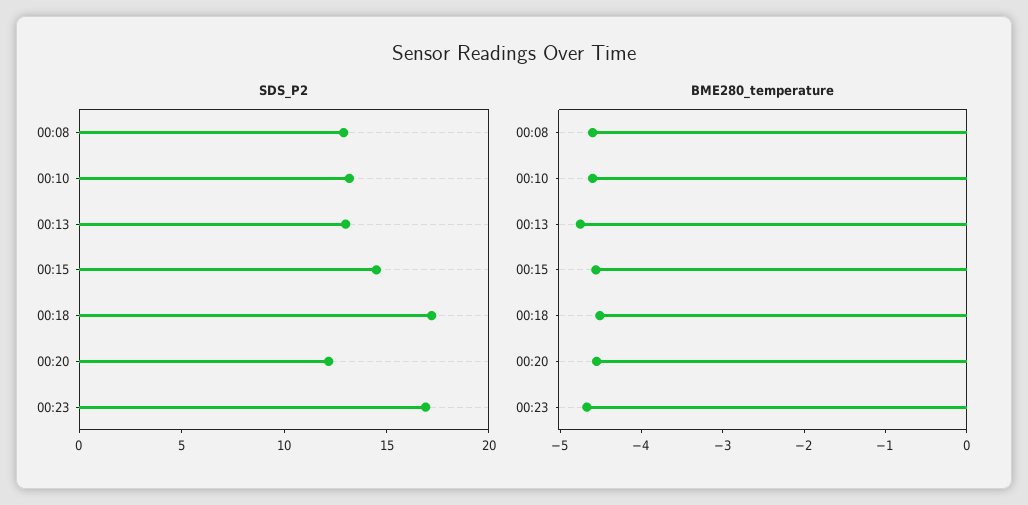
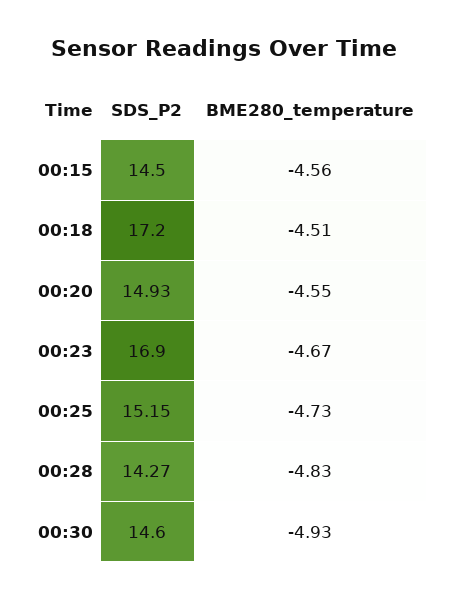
SDS_P2, 00:08: 13 -> none
SDS_P2, 00:10: 13 -> none
SDS_P2, 00:13: 13 -> none
SDS_P2, 00:20: 12 -> 14.93
BME280_temperature, 00:08: -4.6 -> none
BME280_temperature, 00:10: -4.6 -> none
BME280_temperature, 00:13: -4.8 -> none
SDS_P2, 00:25: none -> 15.15
BME280_temperature, 00:25: none -> -4.73
SDS_P2, 00:28: none -> 14.27
BME280_temperature, 00:28: none -> -4.83
SDS_P2, 00:30: none -> 14.6
BME280_temperature, 00:30: none -> -4.93

